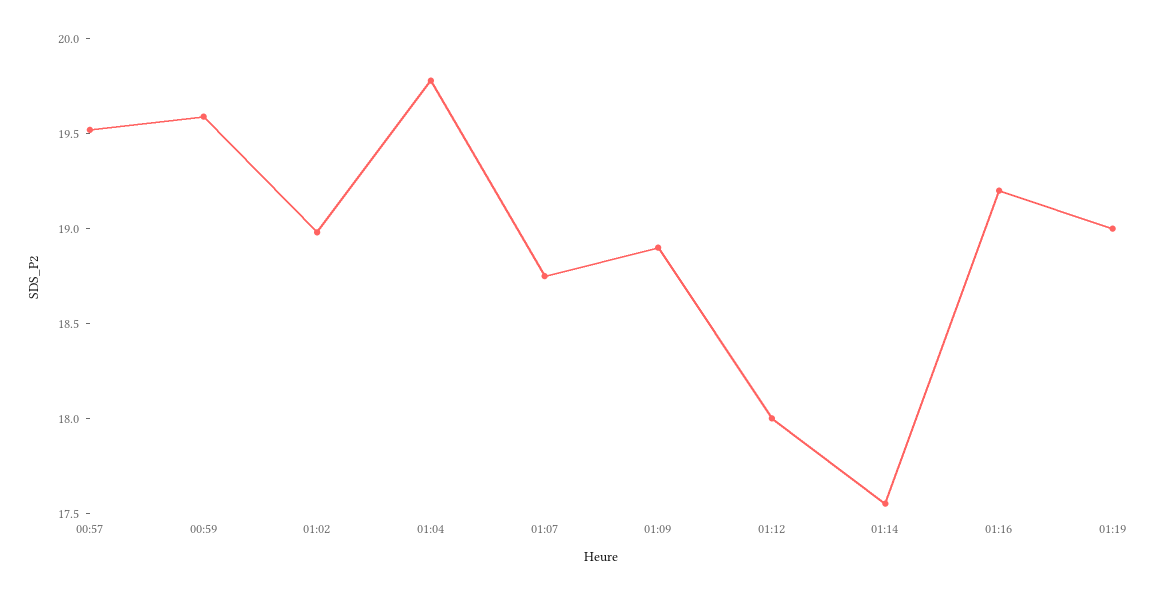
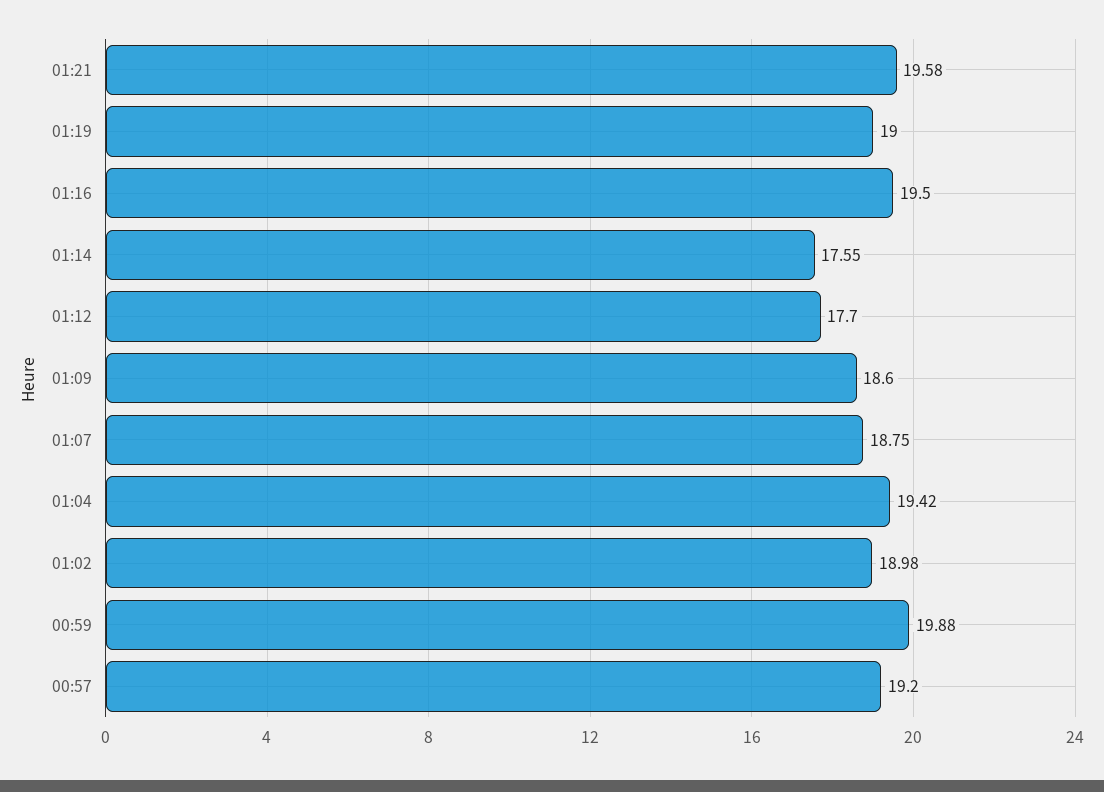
00:57: 19.5 -> 19.2
00:59: 19.6 -> 19.88
01:04: 19.8 -> 19.42
01:09: 18.9 -> 18.6
01:12: 18 -> 17.7
01:16: 19.2 -> 19.5
01:21: none -> 19.58

